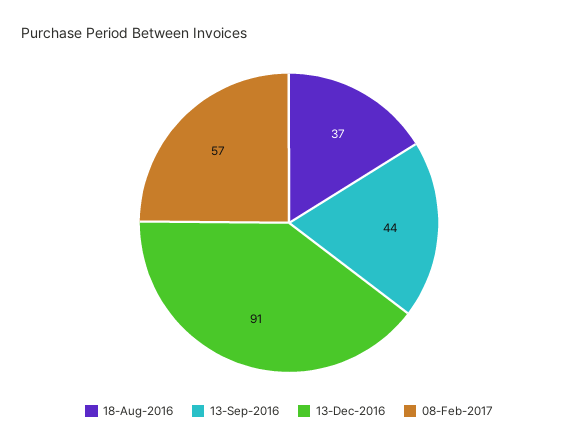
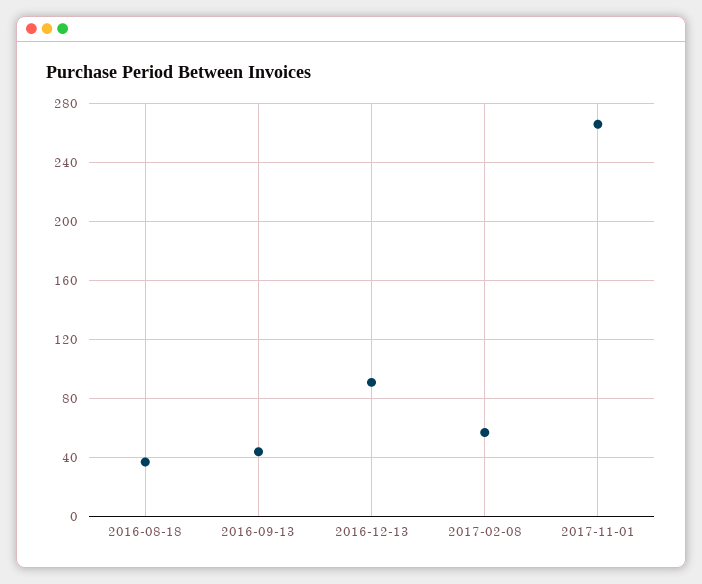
2017-11-01: none -> 265

